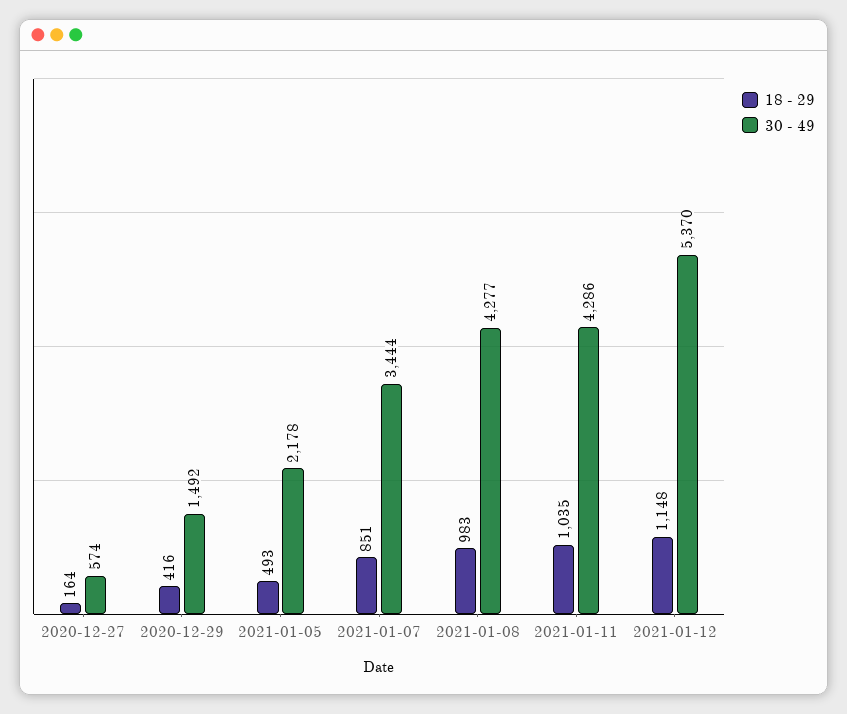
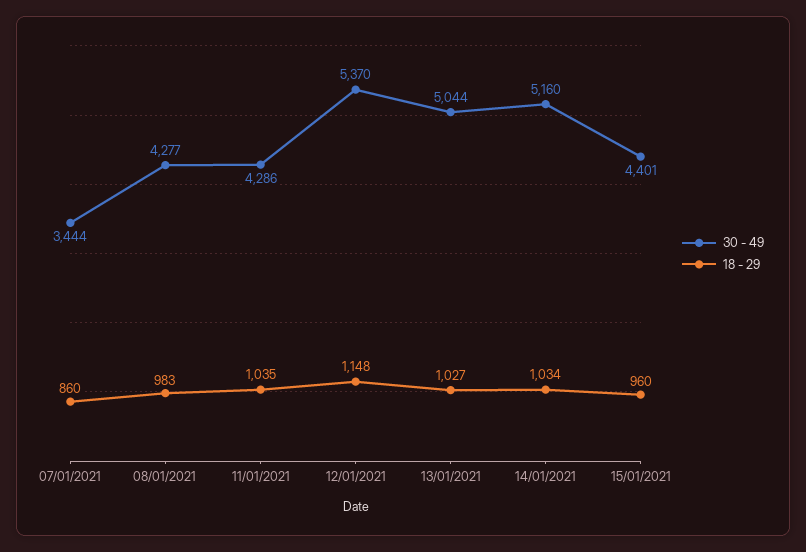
18 - 29, 2020-12-27: 164 -> none
30 - 49, 2020-12-27: 574 -> none
18 - 29, 2020-12-29: 416 -> none
30 - 49, 2020-12-29: 1492 -> none
18 - 29, 2021-01-05: 493 -> none
30 - 49, 2021-01-05: 2178 -> none
18 - 29, 2021-01-07: 851 -> 860
30 - 49, 13/01/2021: none -> 5044
18 - 29, 13/01/2021: none -> 1027
30 - 49, 14/01/2021: none -> 5160
18 - 29, 14/01/2021: none -> 1034
30 - 49, 15/01/2021: none -> 4401
18 - 29, 15/01/2021: none -> 960

